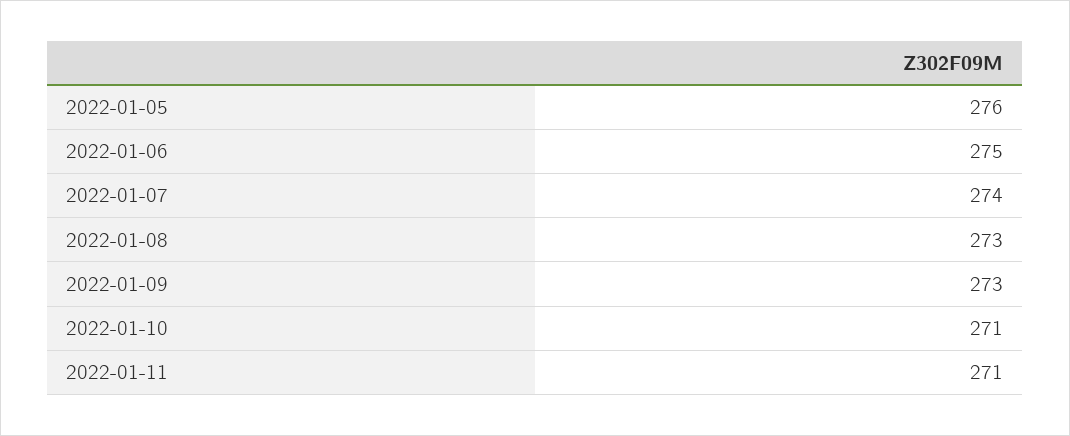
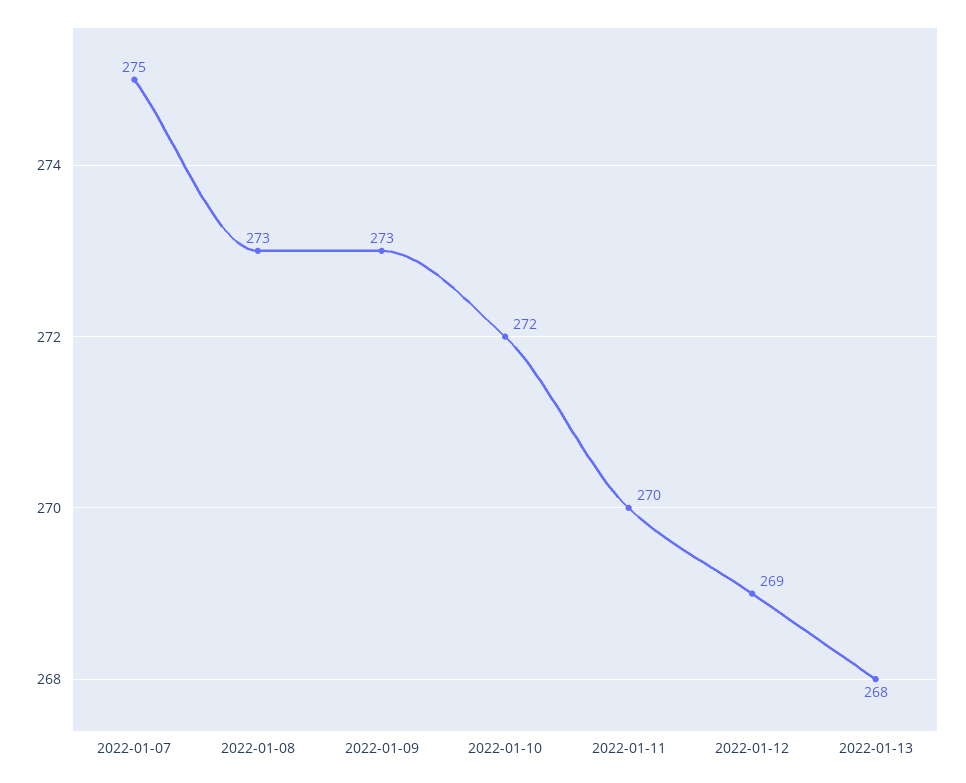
2022-01-05: 276 -> none
2022-01-06: 275 -> none
2022-01-07: 274 -> 275
2022-01-10: 271 -> 272
2022-01-11: 271 -> 270
2022-01-12: none -> 269
2022-01-13: none -> 268

